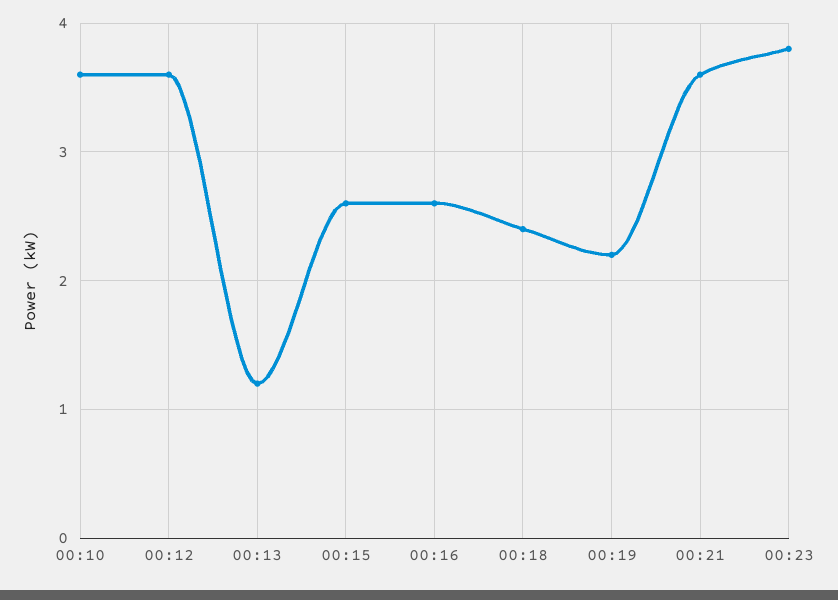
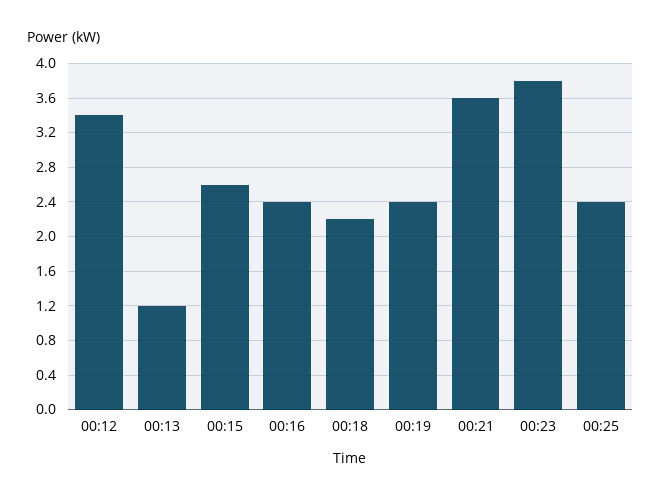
00:10: 3.6 -> none
00:12: 3.6 -> 3.4
00:16: 2.6 -> 2.4
00:18: 2.4 -> 2.2
00:19: 2.2 -> 2.4
00:25: none -> 2.4

